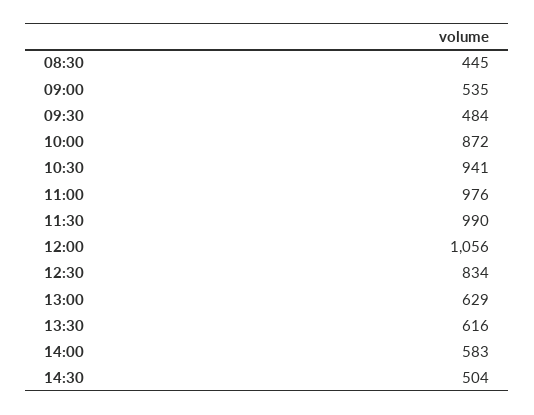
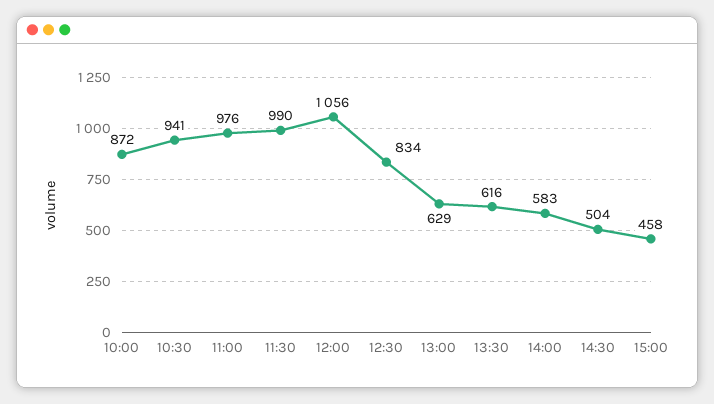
08:30: 445 -> none
09:00: 535 -> none
09:30: 484 -> none
15:00: none -> 458

